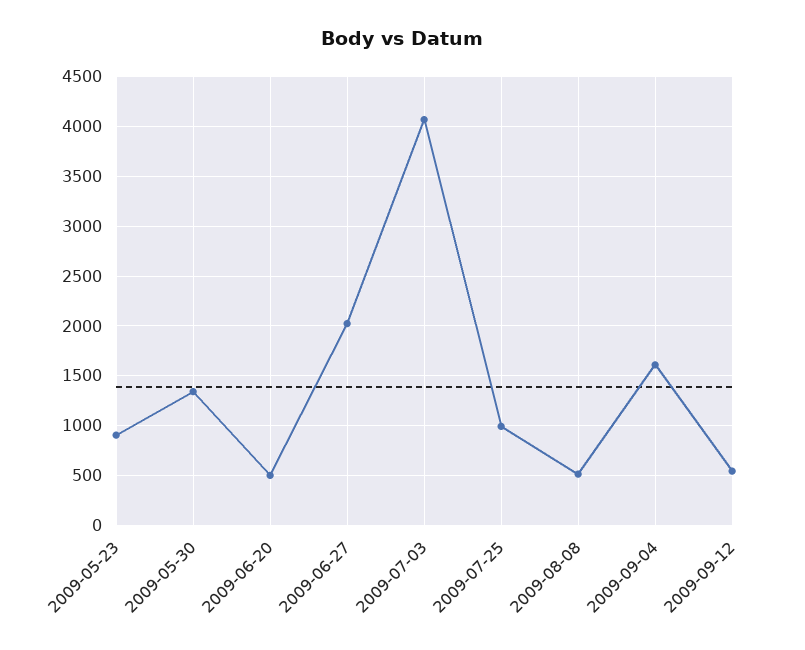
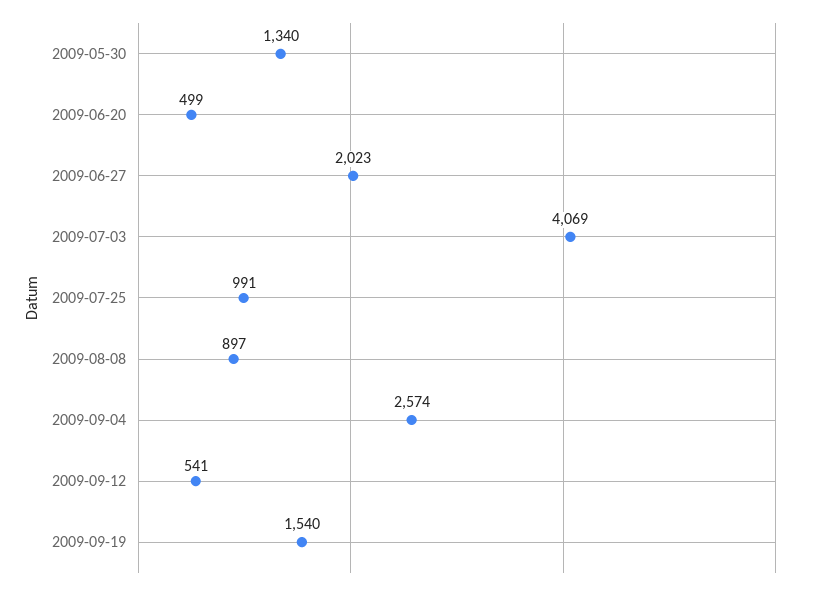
2009-05-23: 900 -> none
2009-08-08: 500 -> 897
2009-09-04: 1600 -> 2574
2009-09-19: none -> 1540

